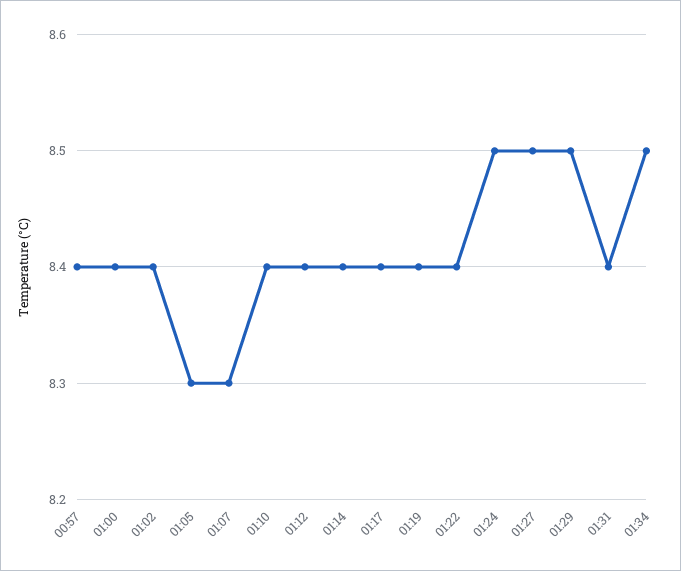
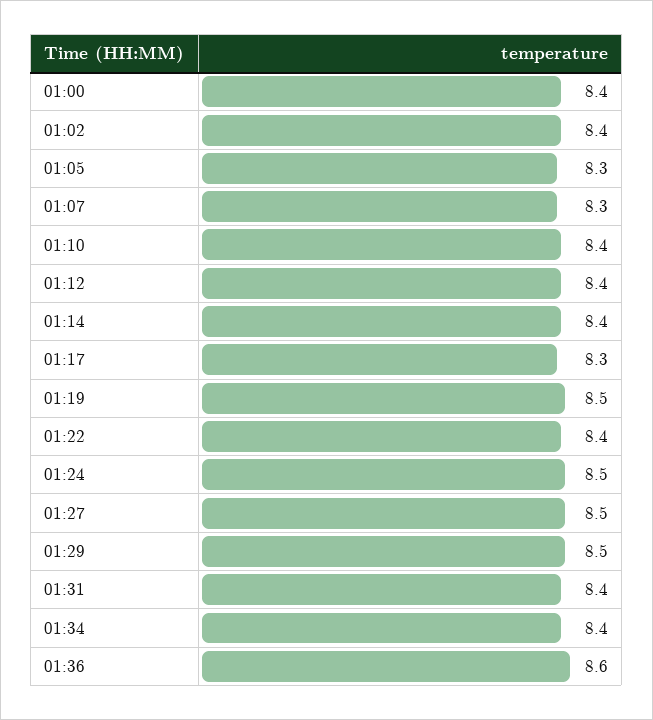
00:57: 8.4 -> none
01:17: 8.4 -> 8.3
01:19: 8.4 -> 8.5
01:34: 8.5 -> 8.4
01:36: none -> 8.6

